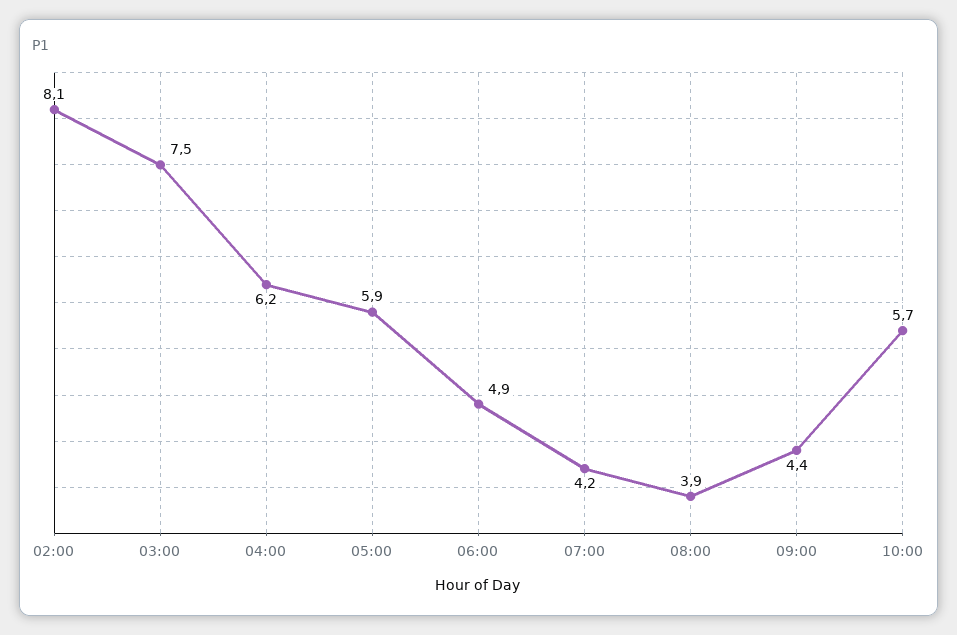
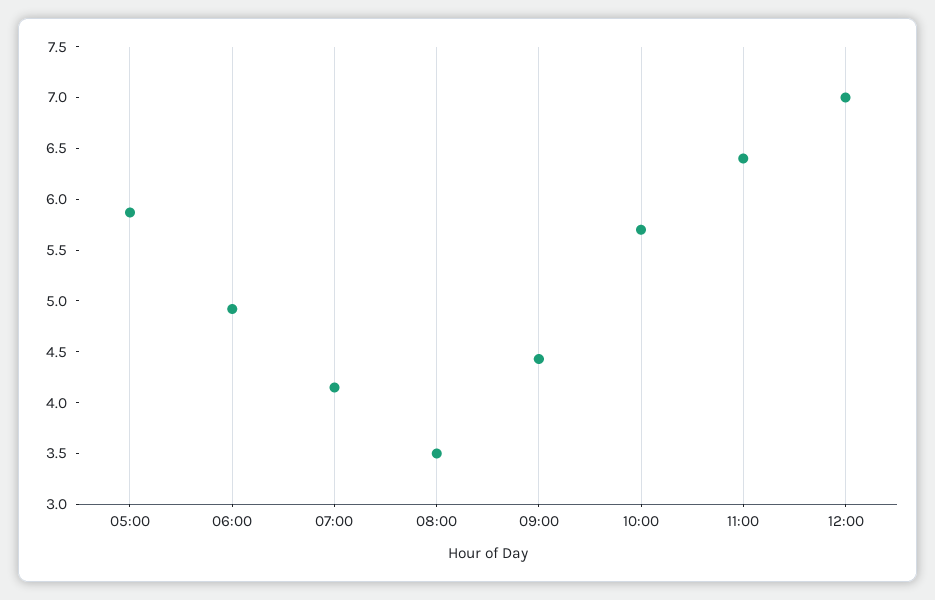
02:00: 8.1 -> none
03:00: 7.5 -> none
04:00: 6.2 -> none
08:00: 3.9 -> 3.5
11:00: none -> 6.4
12:00: none -> 7

